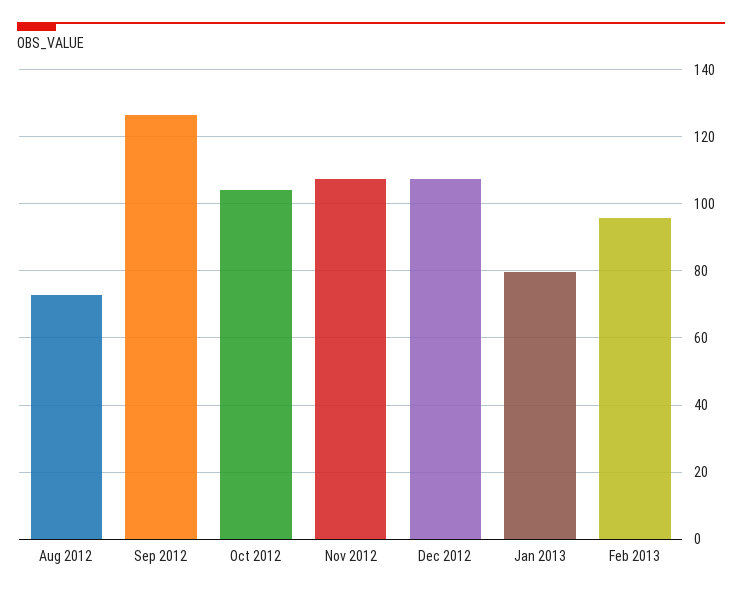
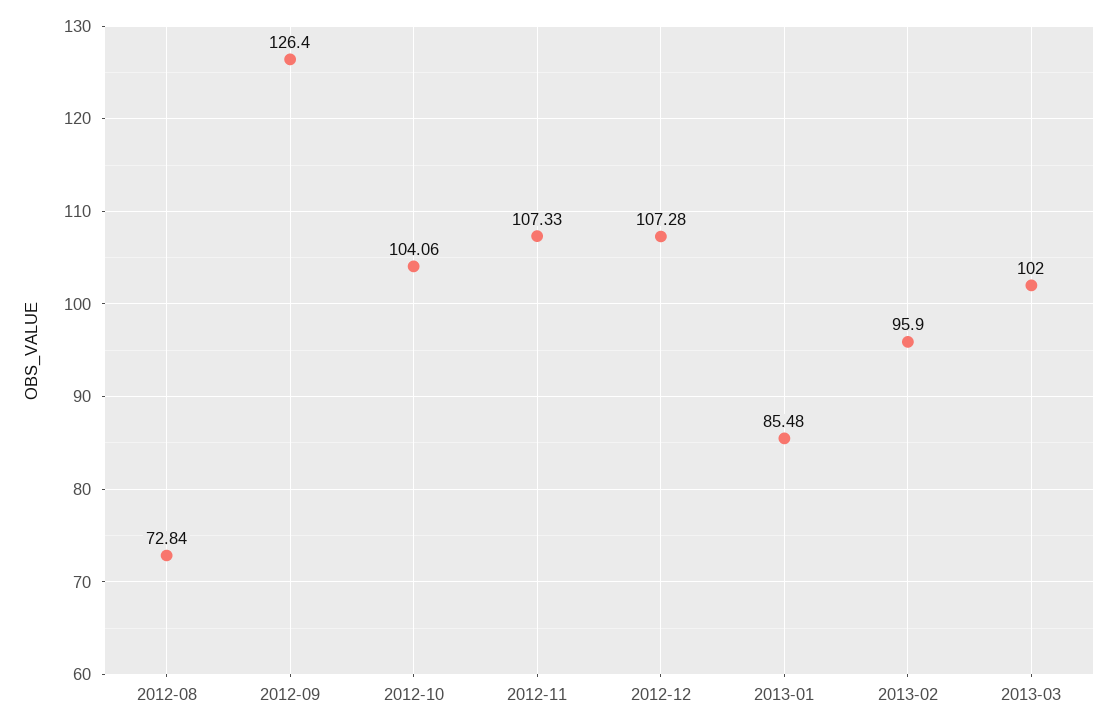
Jan 2013: 80 -> 85.48
2013-03: none -> 102

